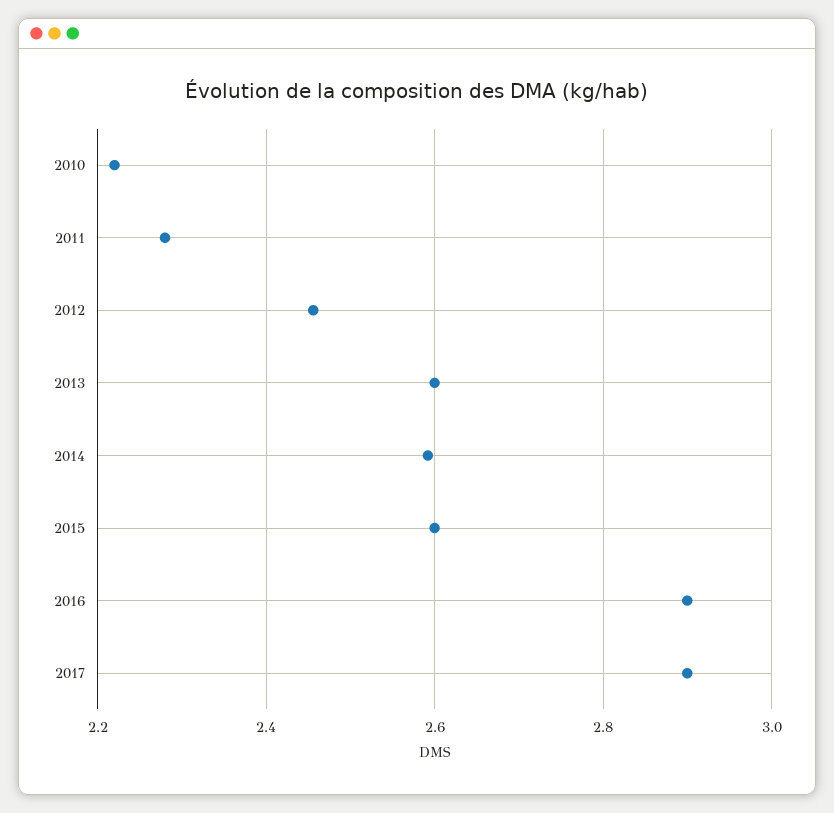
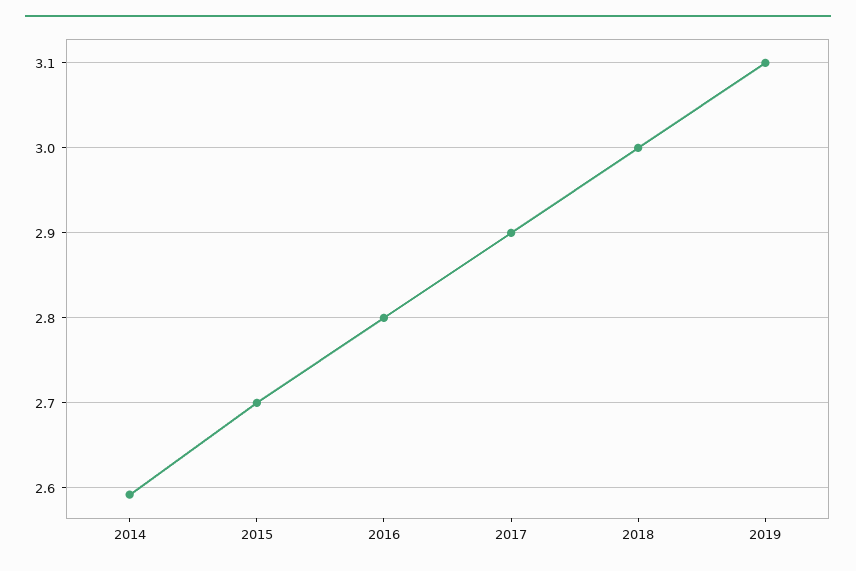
2010: 2.22 -> none
2011: 2.28 -> none
2012: 2.46 -> none
2013: 2.6 -> none
2015: 2.6 -> 2.7
2016: 2.9 -> 2.8
2018: none -> 3
2019: none -> 3.1

